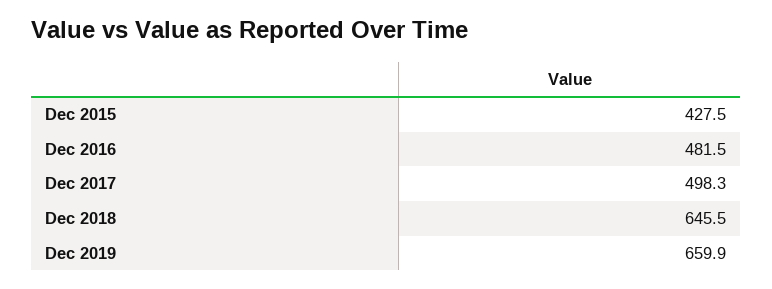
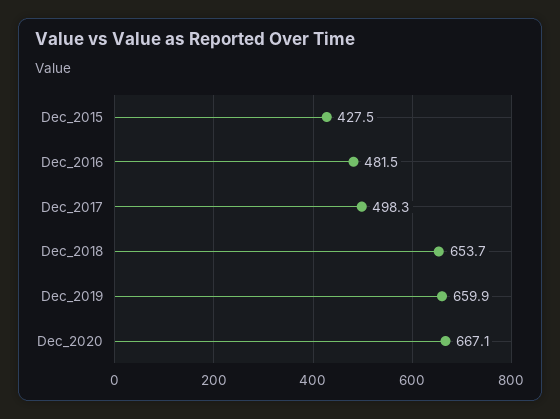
Dec 2018: 645.5 -> 653.7
Dec_2020: none -> 667.1

